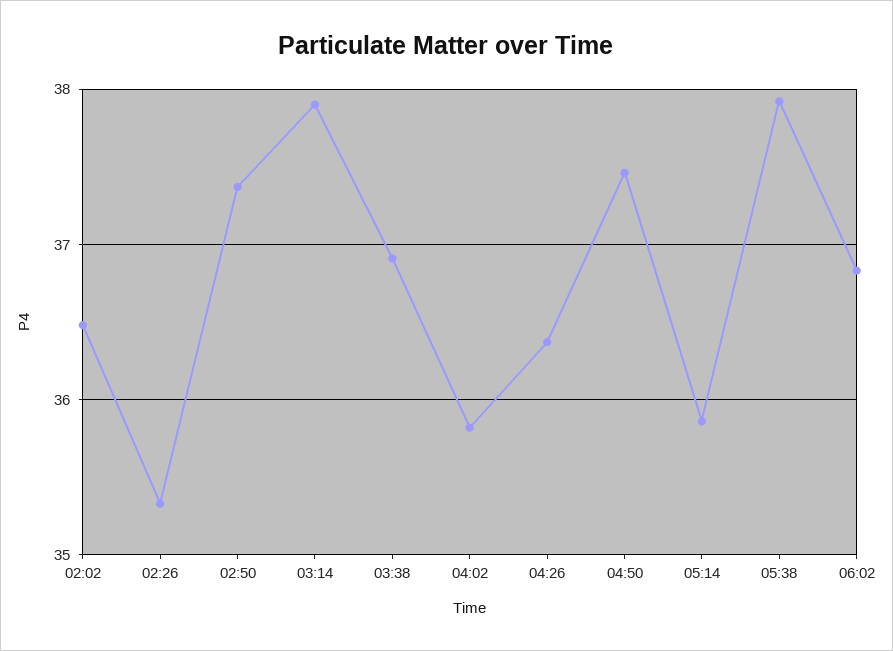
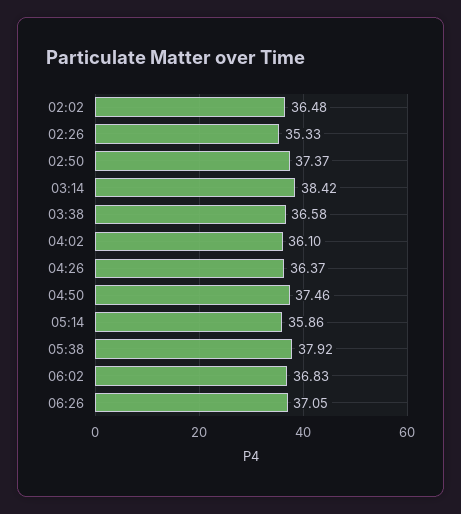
03:14: 37.9 -> 38.42
03:38: 36.9 -> 36.58
04:02: 35.8 -> 36.1
06:26: none -> 37.05

